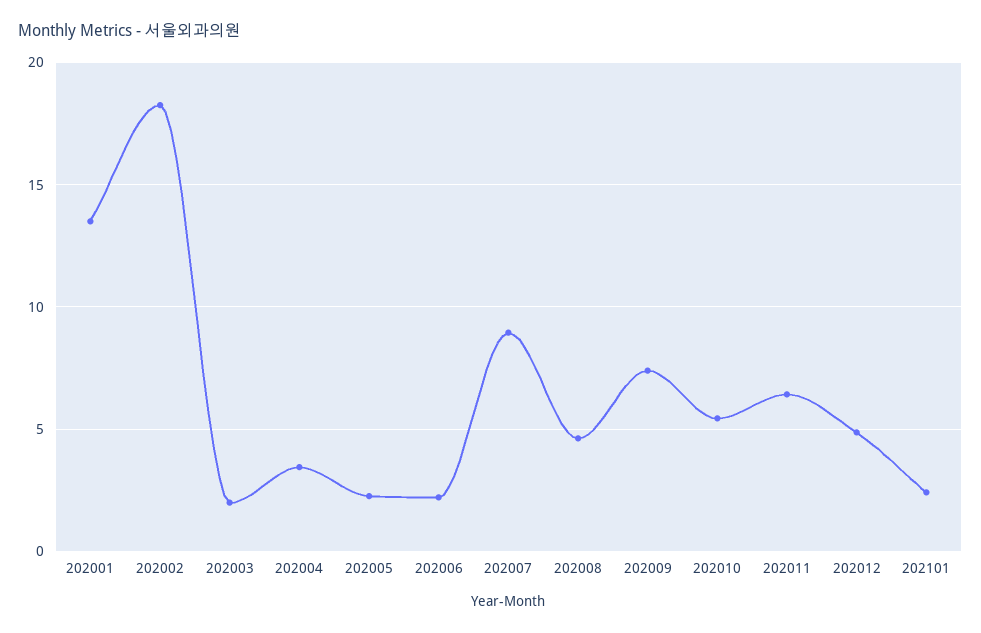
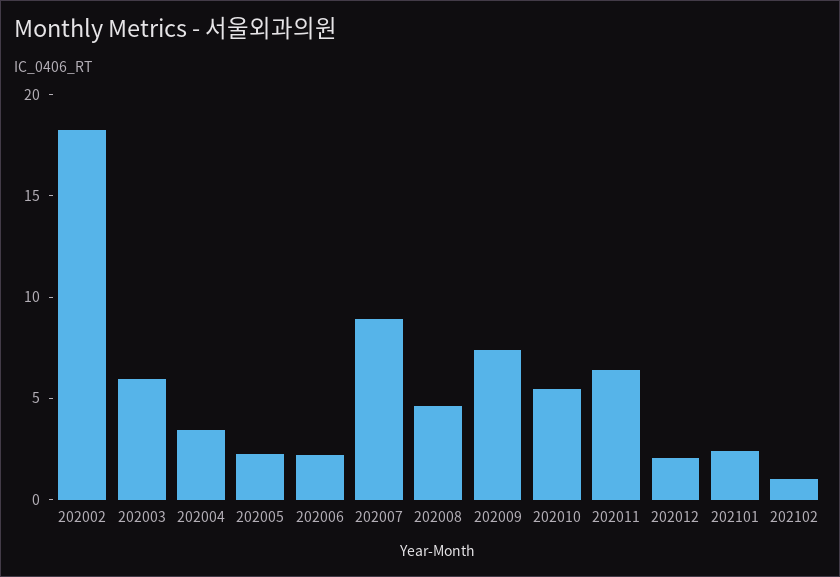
202001: 13.5 -> none
202003: 2 -> 6
202012: 5 -> 2
202102: none -> 1

